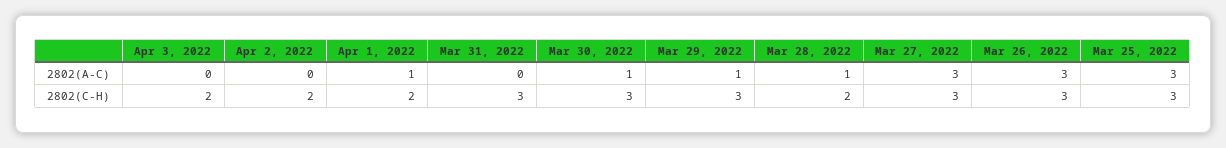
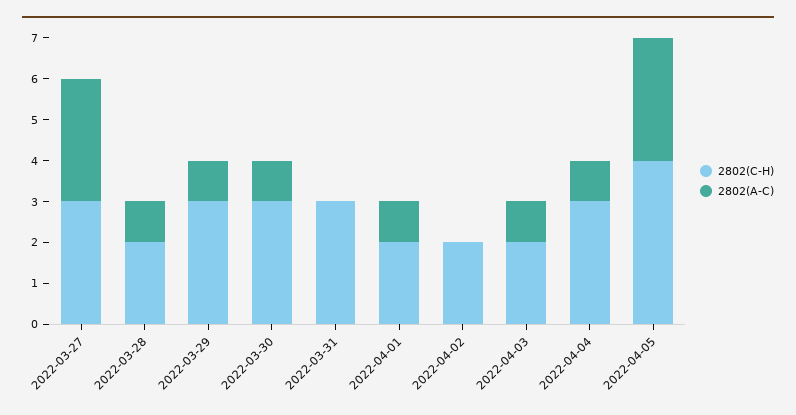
2802(A-C), Apr 3, 2022: 0 -> 1
2802(A-C), Mar 26, 2022: 3 -> none
2802(A-C), Mar 25, 2022: 3 -> none
2802(C-H), Mar 26, 2022: 3 -> none
2802(C-H), Mar 25, 2022: 3 -> none
2802(C-H), 2022-04-04: none -> 3
2802(A-C), 2022-04-04: none -> 1
2802(C-H), 2022-04-05: none -> 4
2802(A-C), 2022-04-05: none -> 3

